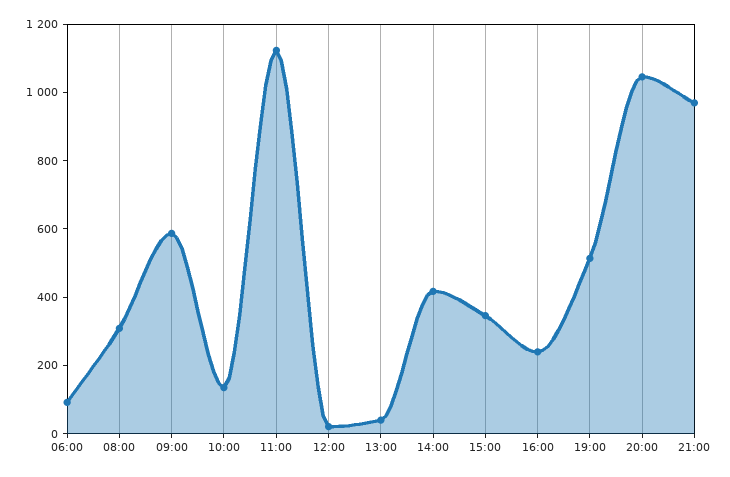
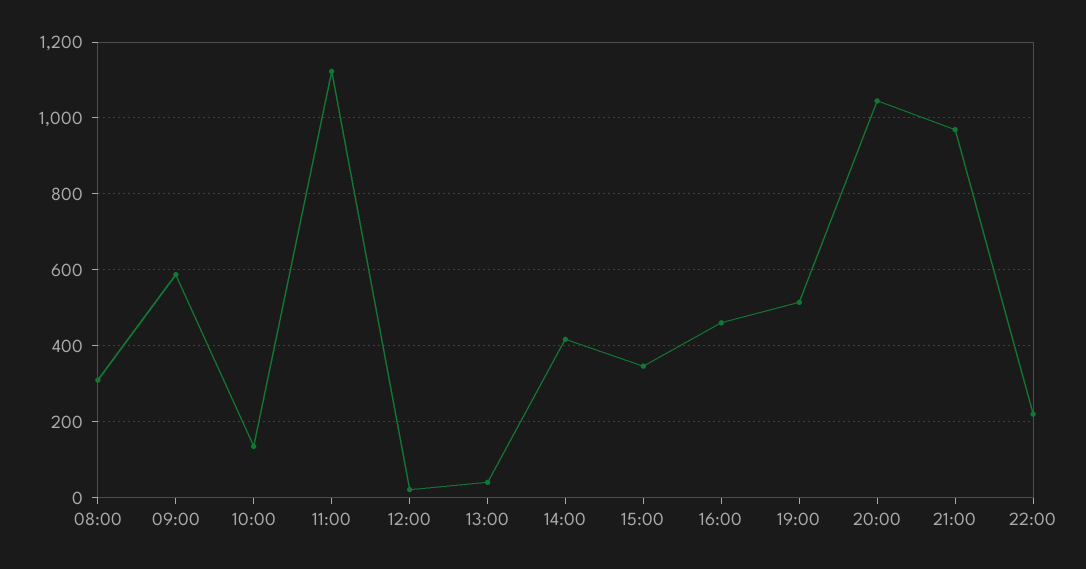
06:00: 100 -> none
16:00: 250 -> 460
22:00: none -> 220

